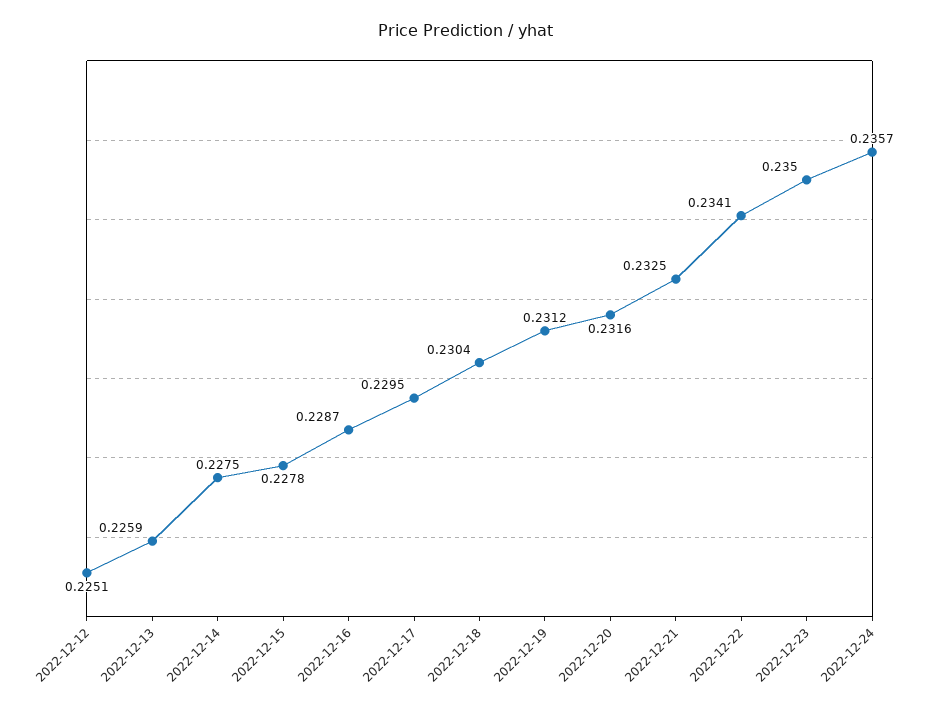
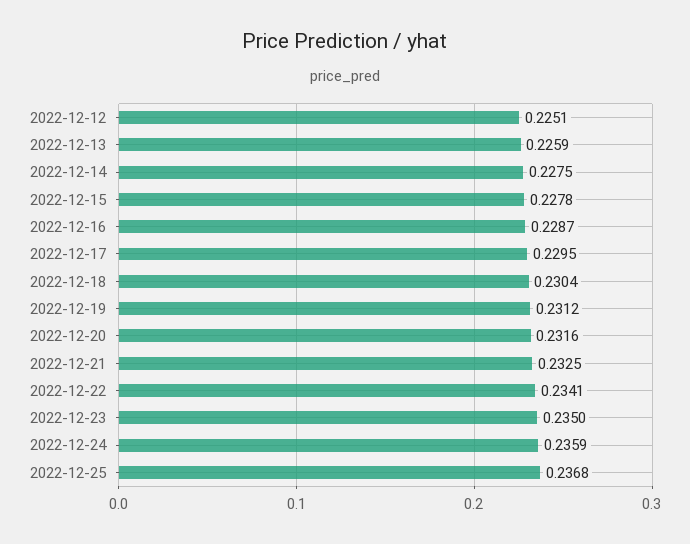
2022-12-24: 0.2357 -> 0.2359
2022-12-25: none -> 0.2368

